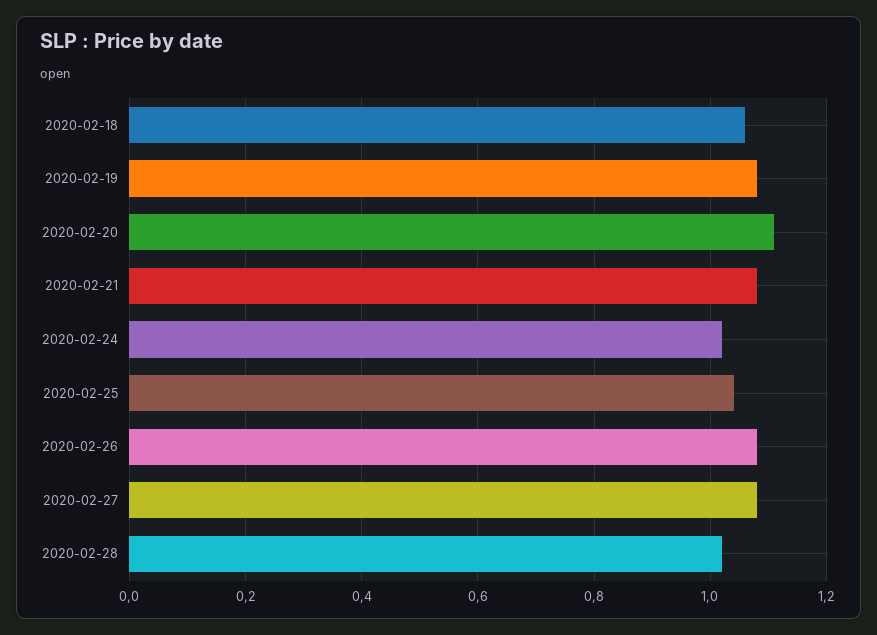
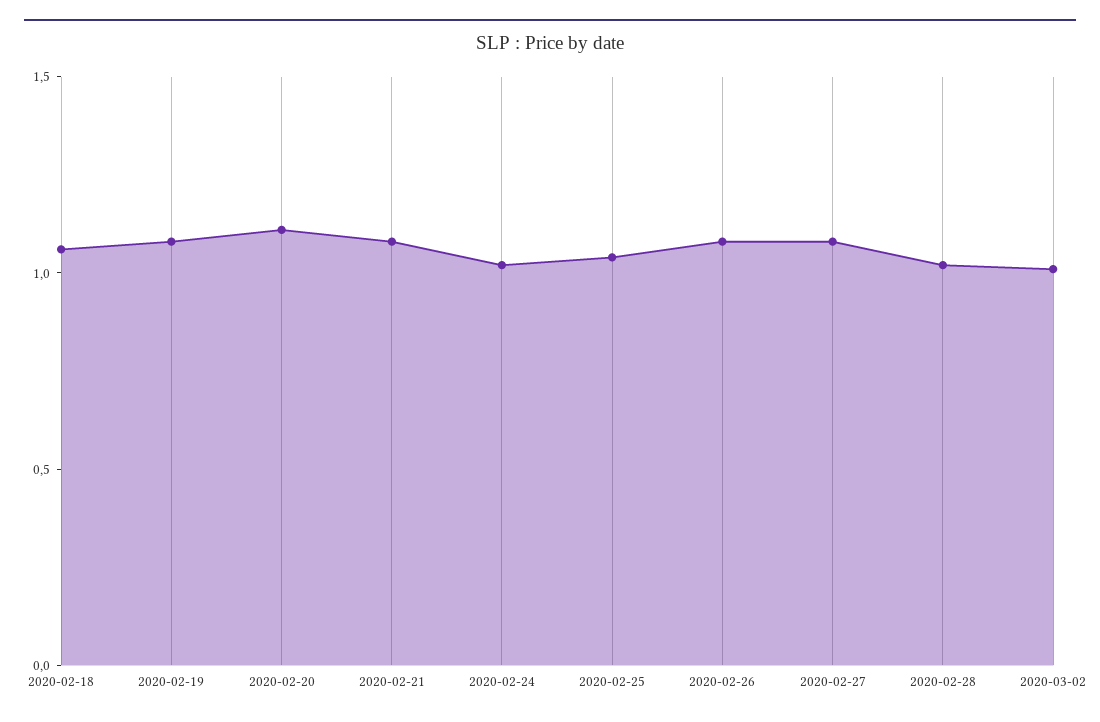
2020-03-02: none -> 1

